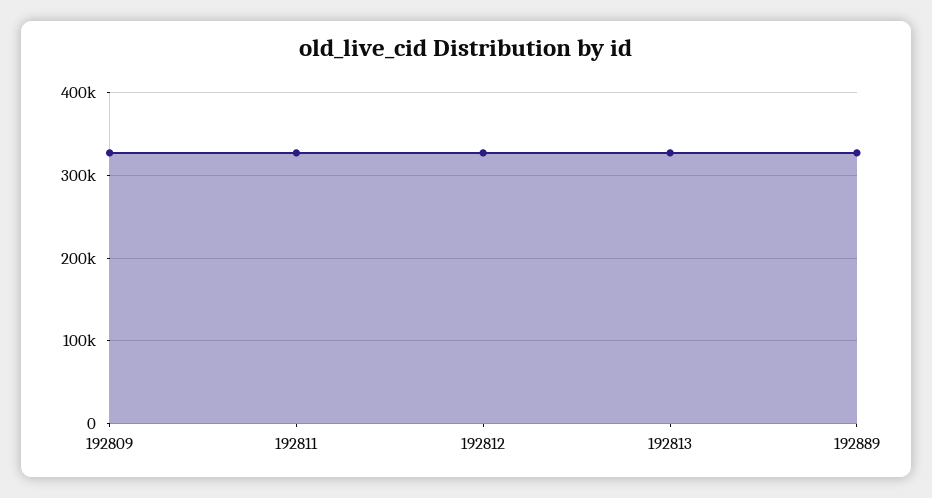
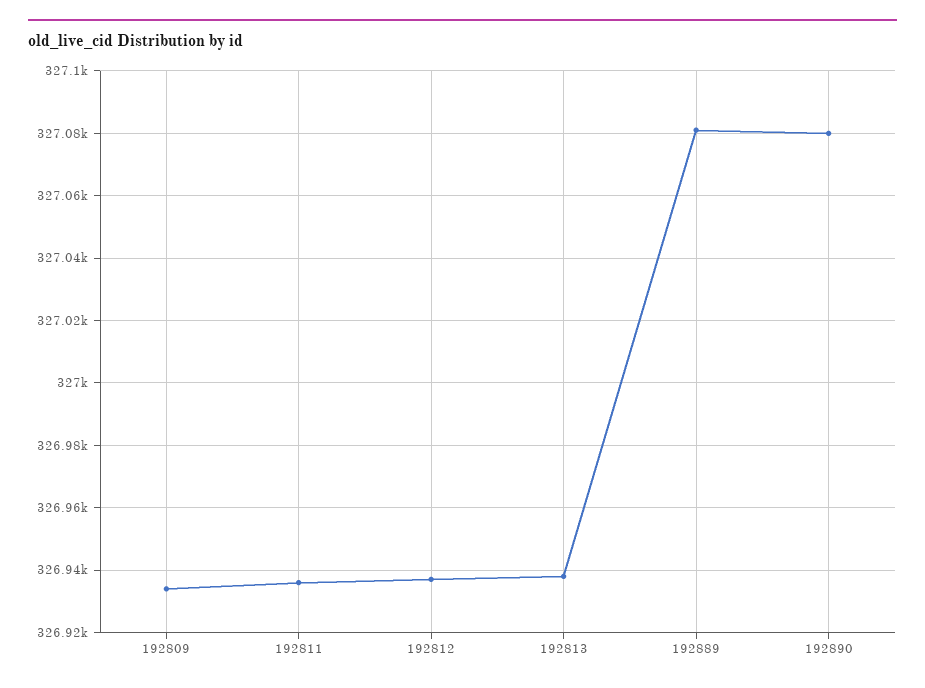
192890: none -> 327080

